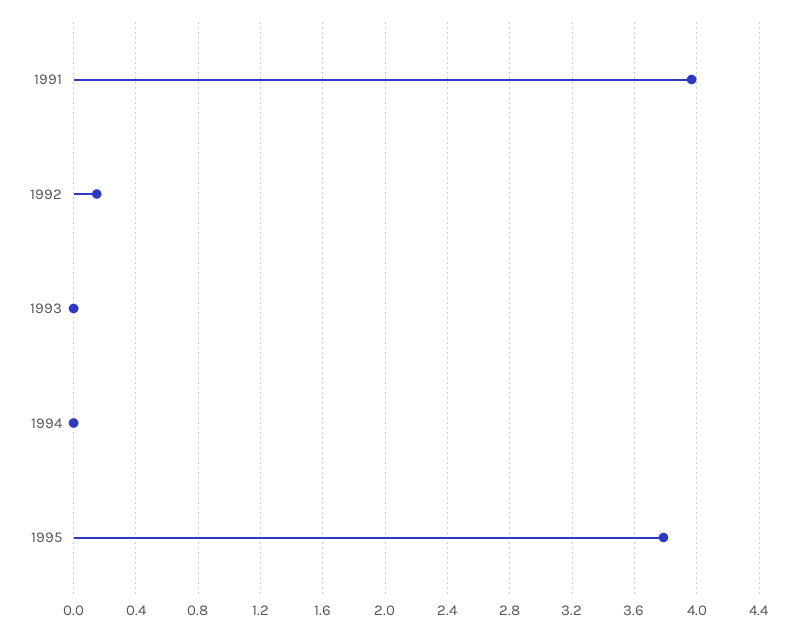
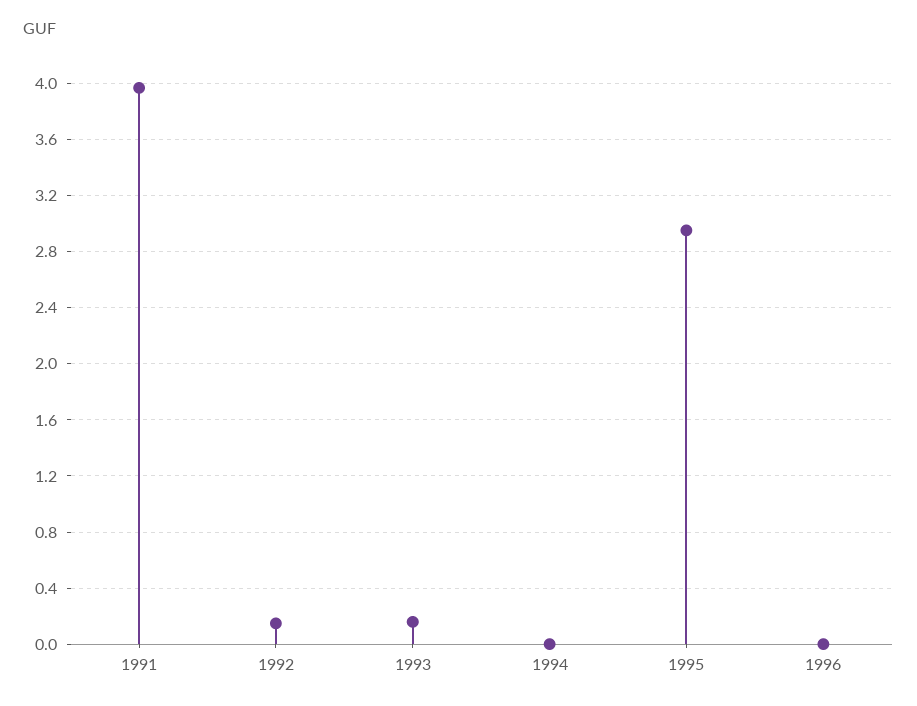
1993: 0 -> 0.15
1995: 3.8 -> 2.95
1996: none -> 0

